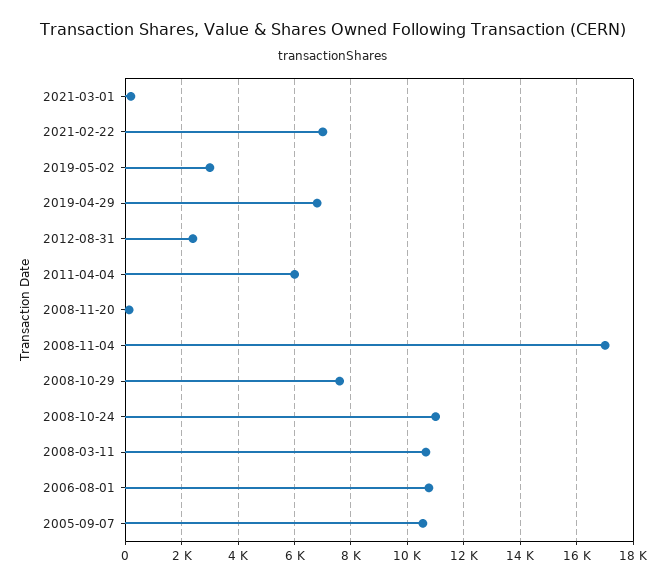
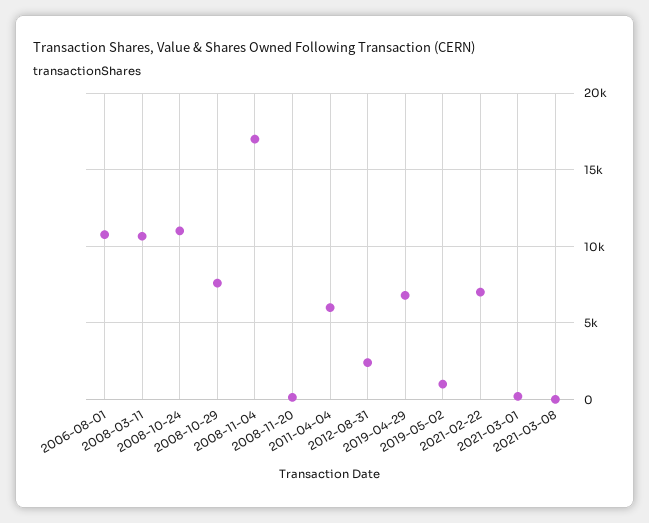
2019-05-02: 3000 -> 1000
2005-09-07: 10500 -> none
2021-03-08: none -> 0

